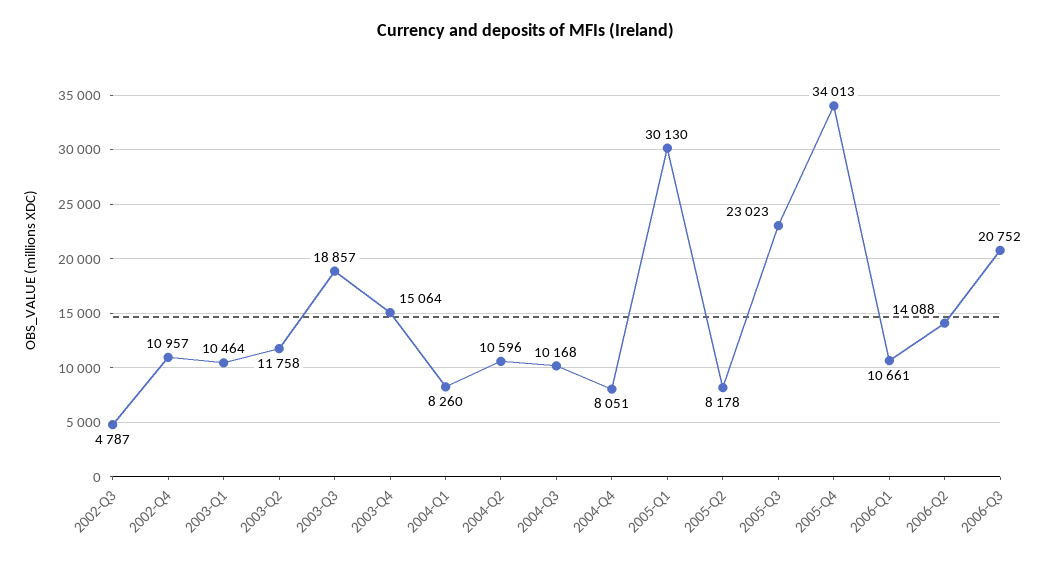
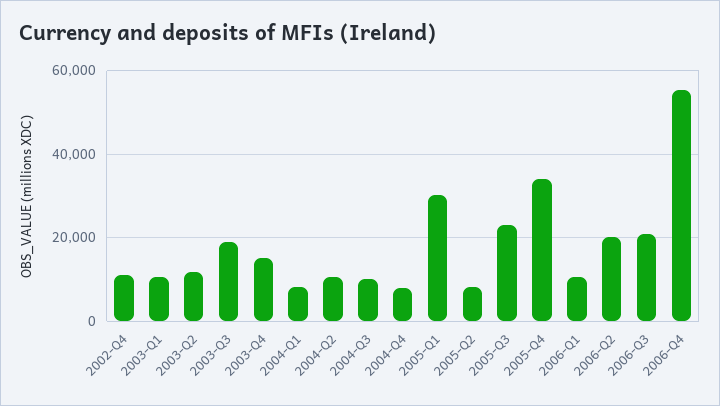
2002-Q3: 4787 -> none
2006-Q2: 14088 -> 20000
2006-Q4: none -> 56000

